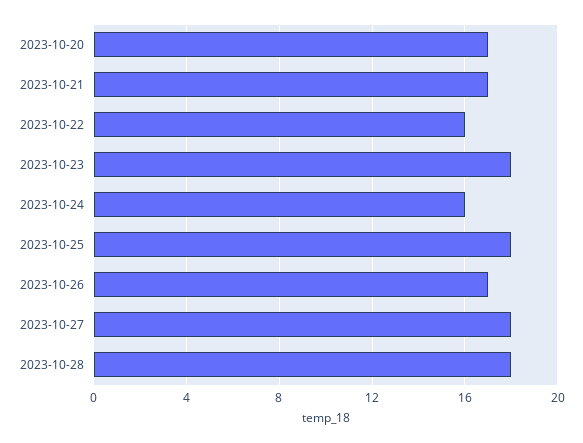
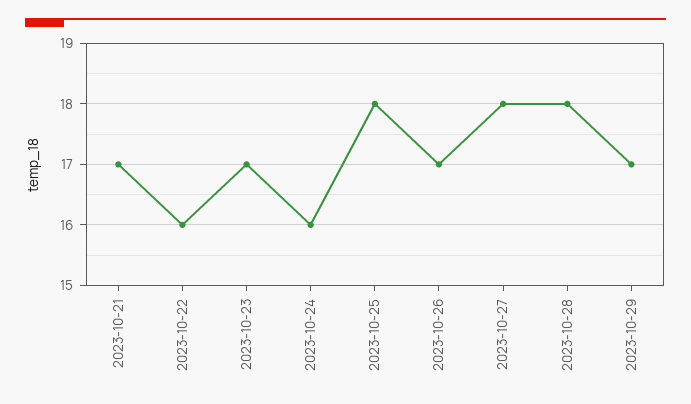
2023-10-20: 17 -> none
2023-10-23: 18 -> 17
2023-10-29: none -> 17

